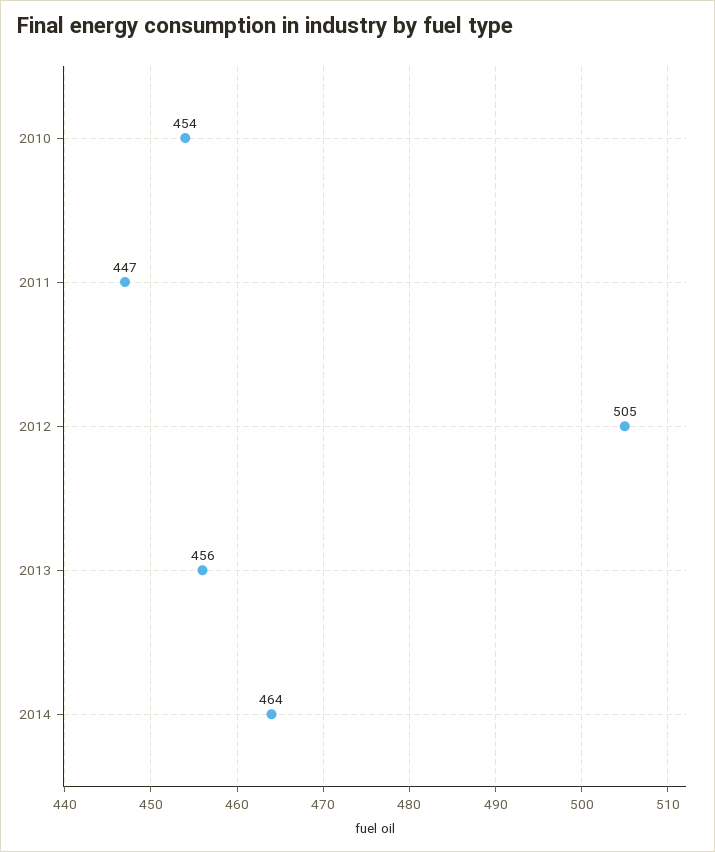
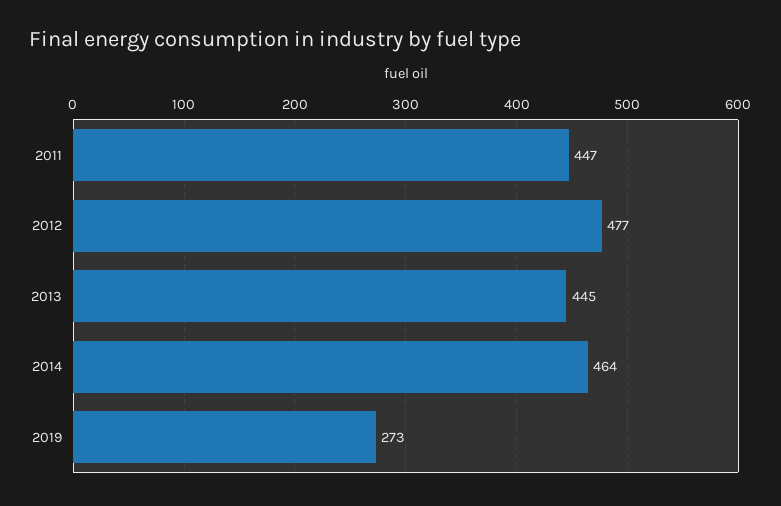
2010: 454 -> none
2012: 505 -> 477
2013: 456 -> 445
2019: none -> 273

